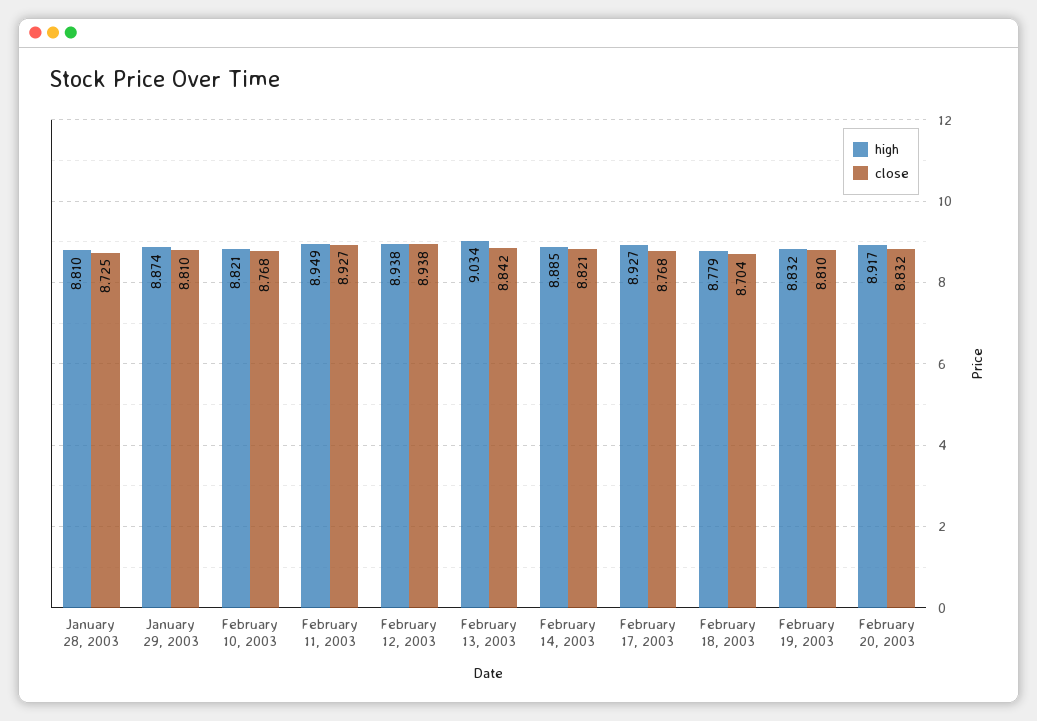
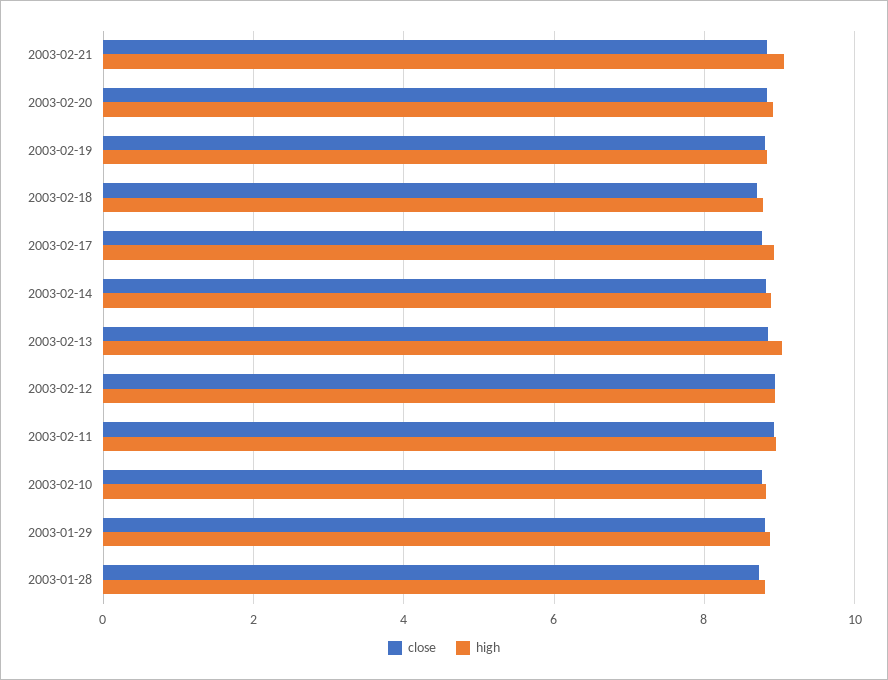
close, 2003-02-21: none -> 8.8
high, 2003-02-21: none -> 9

